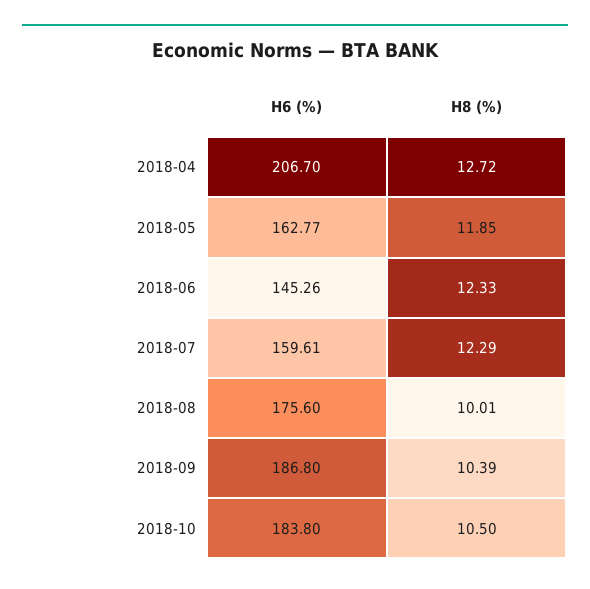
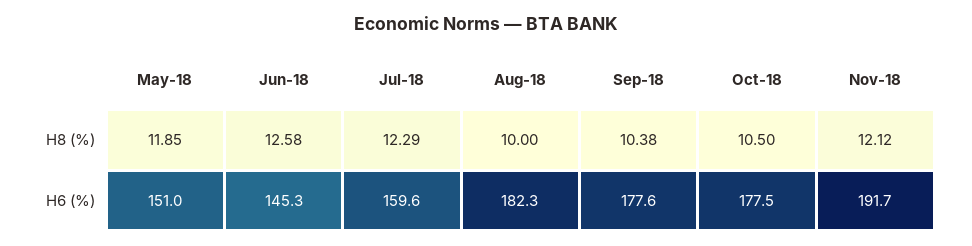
H6 (%), 2018-04: 206.7 -> none
H8 (%), 2018-04: 12.72 -> none
H6 (%), 2018-05: 162.77 -> 151
H8 (%), 2018-06: 12.33 -> 12.58
H6 (%), 2018-08: 175.6 -> 182.3
H8 (%), 2018-08: 10.01 -> 10
H6 (%), 2018-09: 186.8 -> 177.6
H8 (%), 2018-09: 10.39 -> 10.38
H6 (%), 2018-10: 183.8 -> 177.5
H8 (%), Nov-18: none -> 12.12
H6 (%), Nov-18: none -> 191.7

